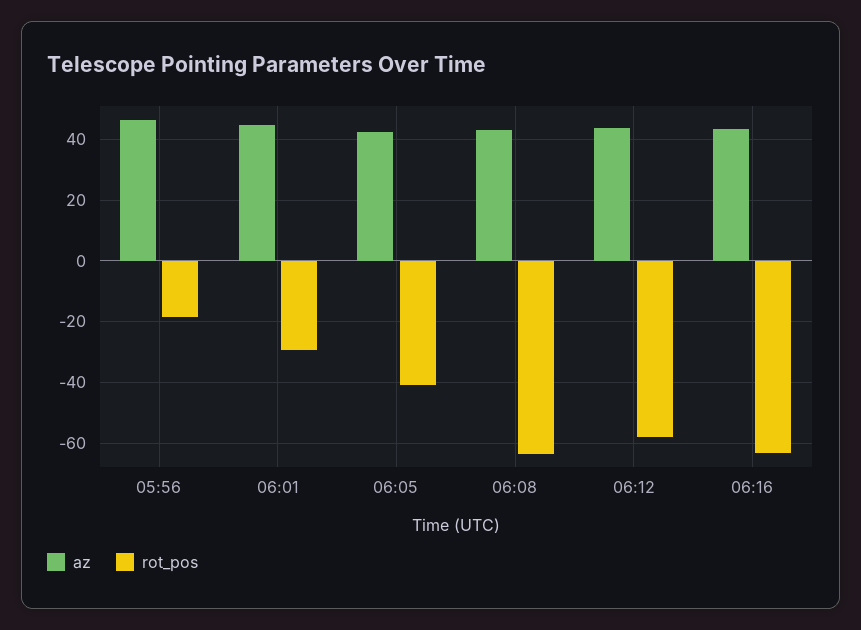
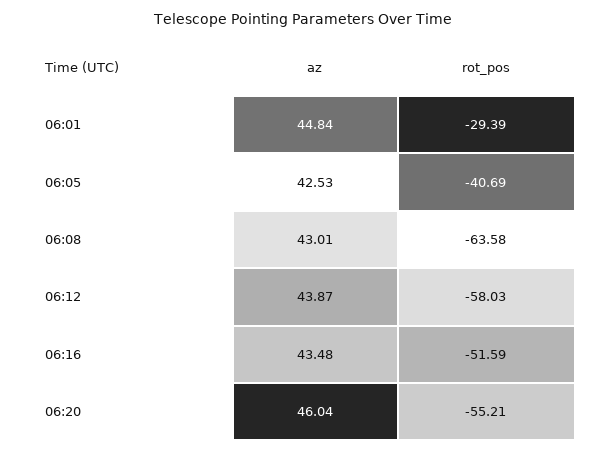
az, 05:56: 46 -> none
rot_pos, 05:56: -18 -> none
rot_pos, 06:16: -64 -> -51.59
az, 06:20: none -> 46.04
rot_pos, 06:20: none -> -55.21

